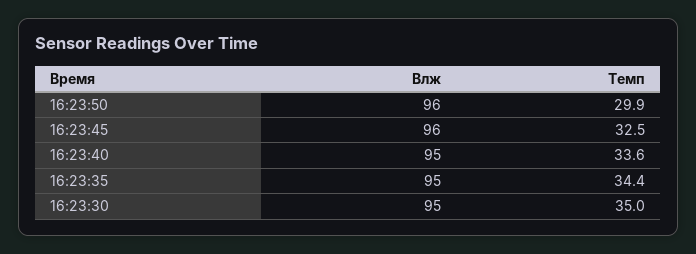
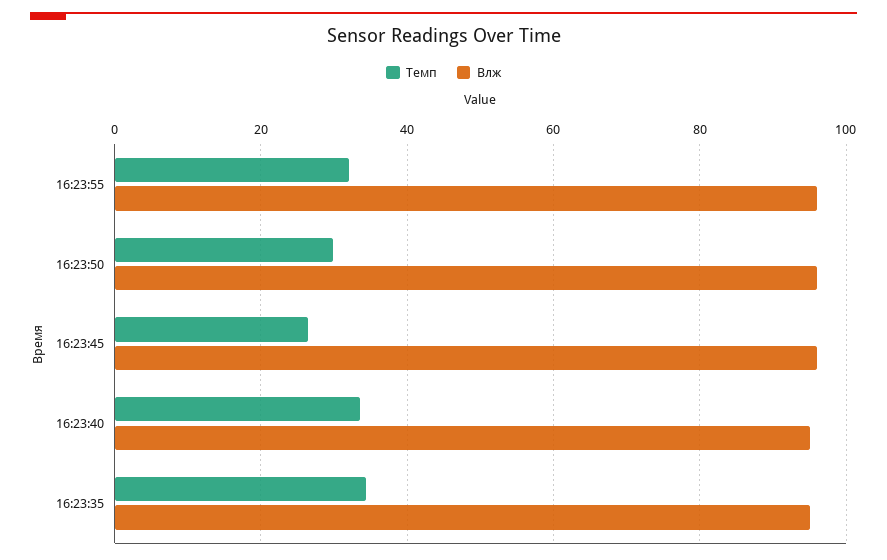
Темп, 16:23:45: 32.5 -> 26
Влж, 16:23:30: 95 -> none
Темп, 16:23:30: 35 -> none
Темп, 16:23:55: none -> 32
Влж, 16:23:55: none -> 96

